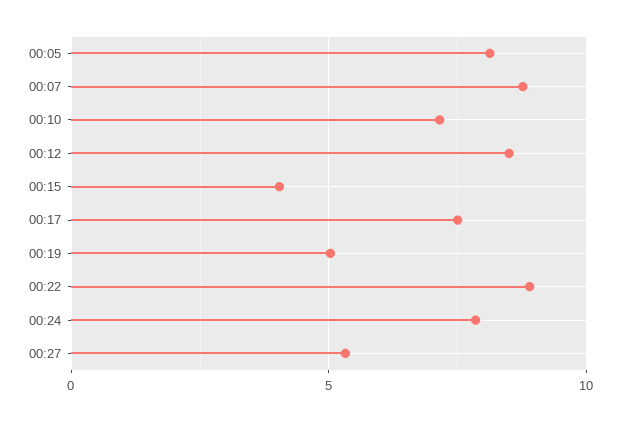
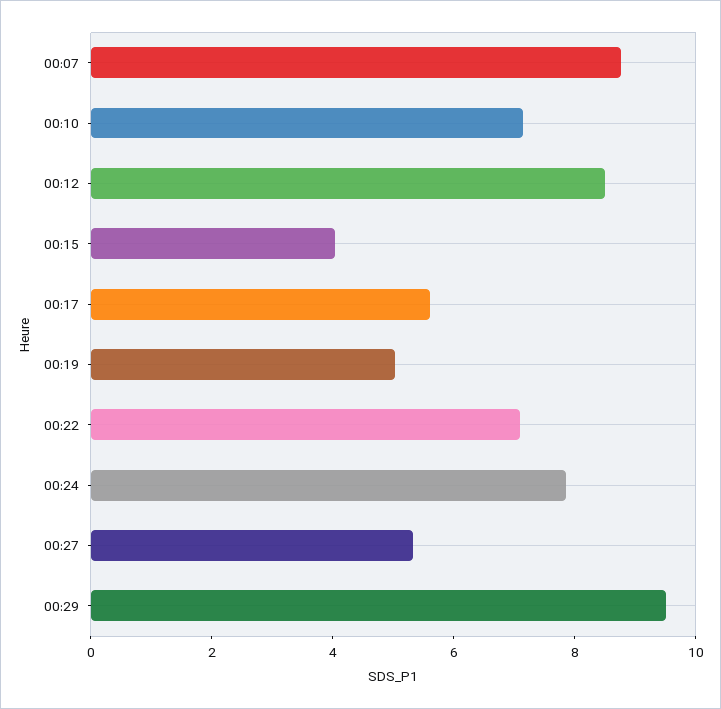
00:05: 8 -> none
00:17: 7.5 -> 5.5
00:22: 9 -> 7
00:29: none -> 9.5

